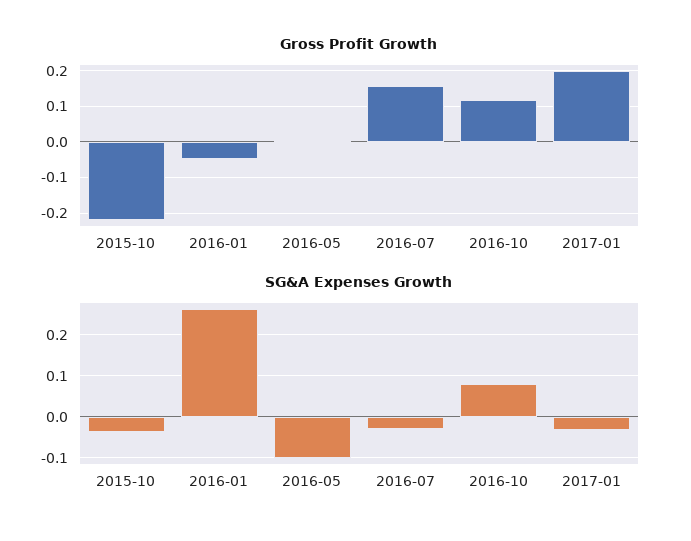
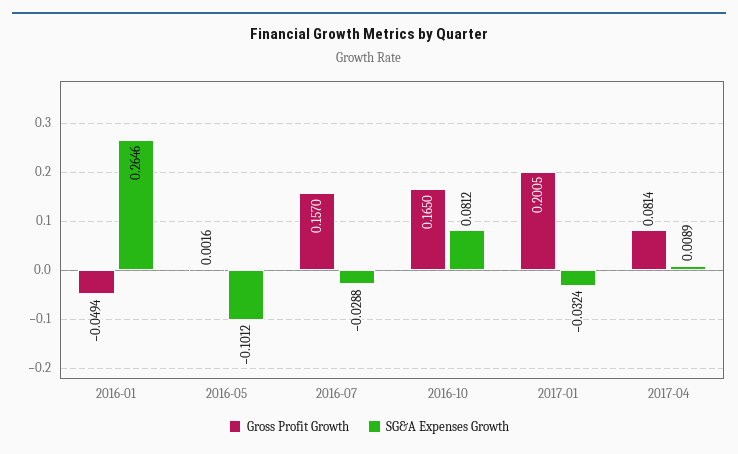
Gross Profit Growth, 2015-10: -0.22 -> none
Gross Profit Growth, 2016-10: 0.12 -> 0.165
SG&A Expenses Growth, 2015-10: -0.04 -> none
Gross Profit Growth, 2017-04: none -> 0.0814
SG&A Expenses Growth, 2017-04: none -> 0.0089

